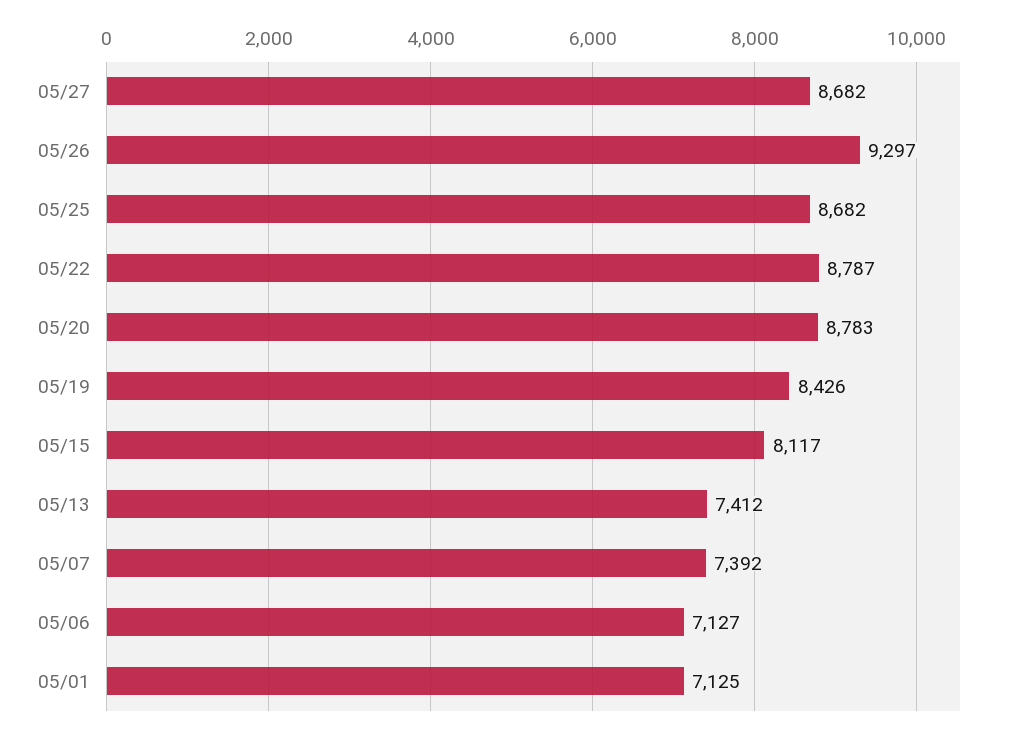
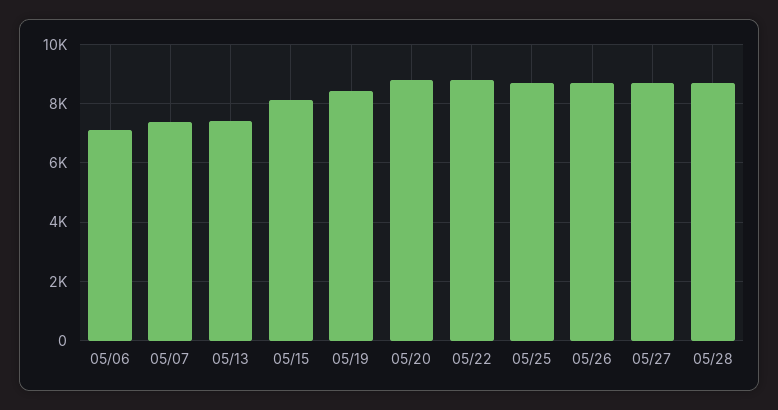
05/26: 9297 -> 8750
05/01: 7125 -> none
05/28: none -> 8750

